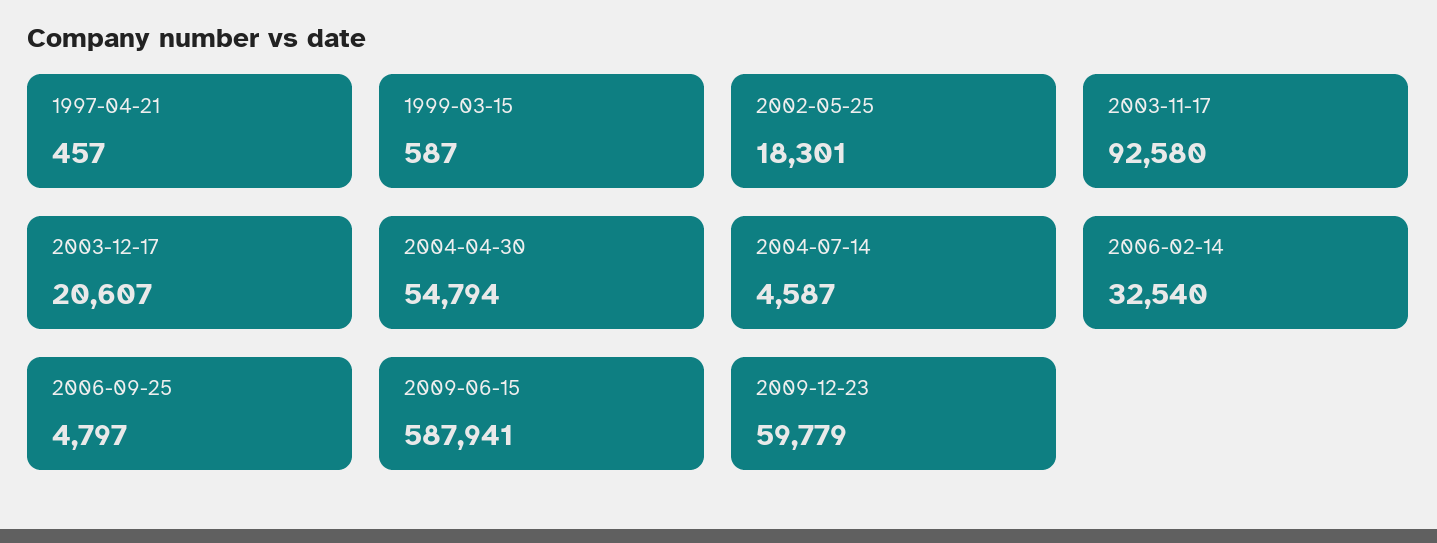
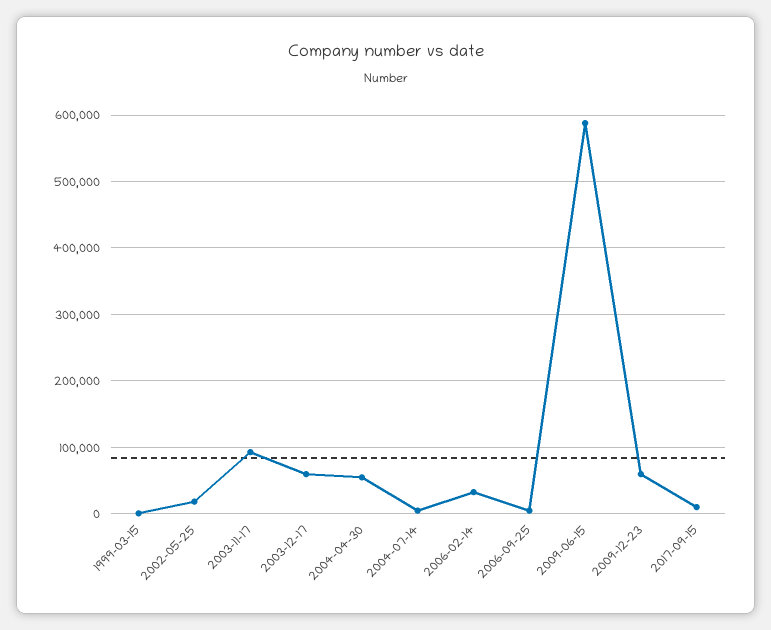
1997-04-21: 457 -> none
2003-12-17: 20607 -> 60000
2017-09-15: none -> 10000

